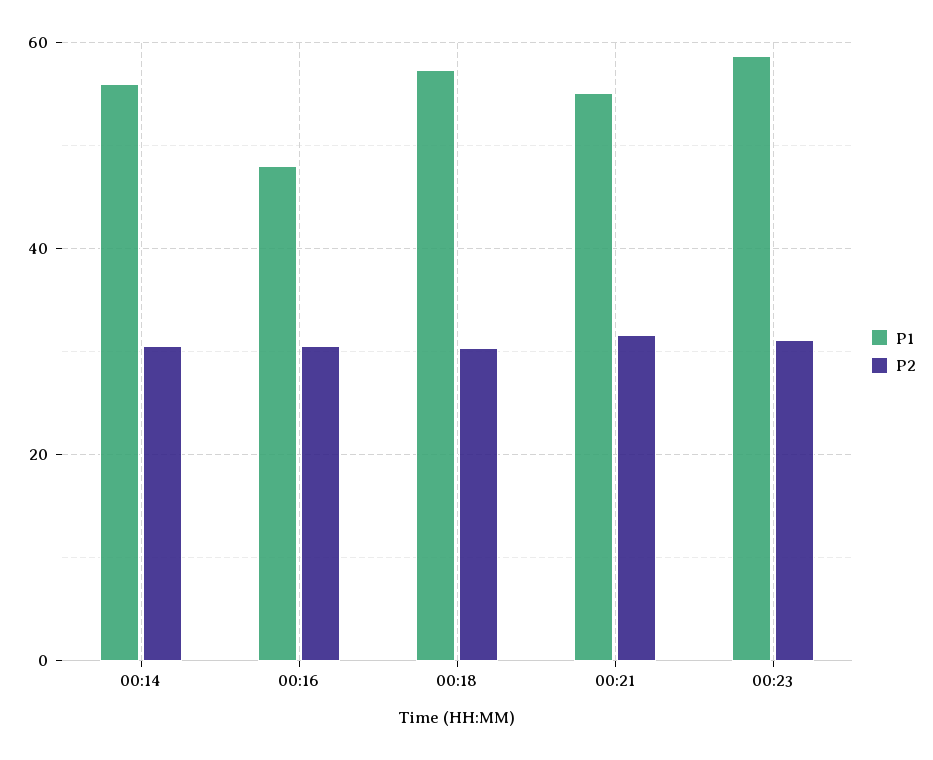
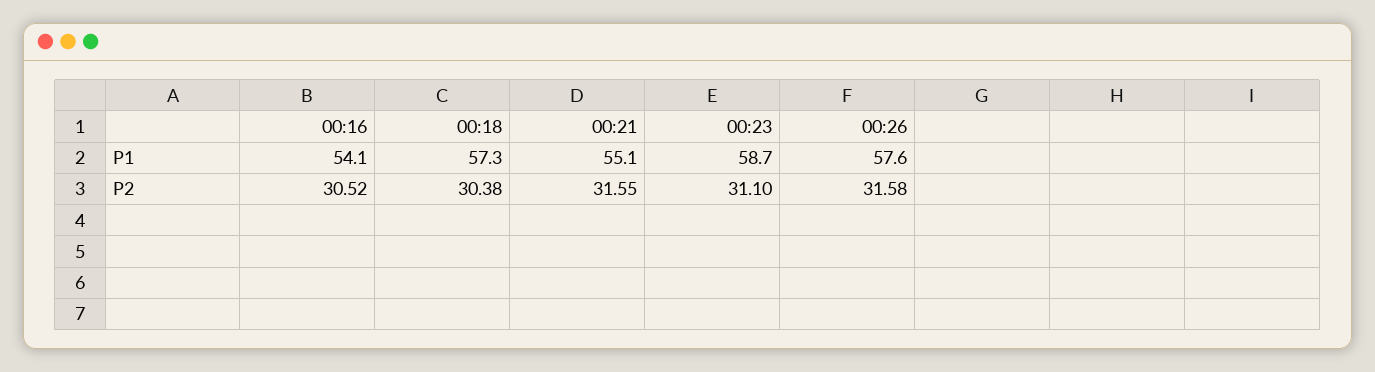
P1, 00:14: 56 -> none
P2, 00:14: 30 -> none
P1, 00:16: 48 -> 54.1
P1, 00:26: none -> 57.6
P2, 00:26: none -> 31.58

